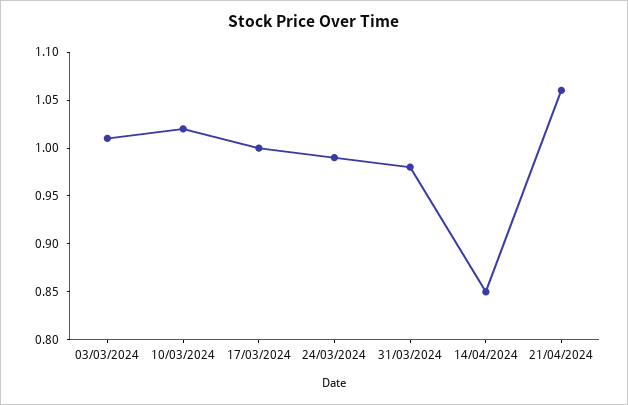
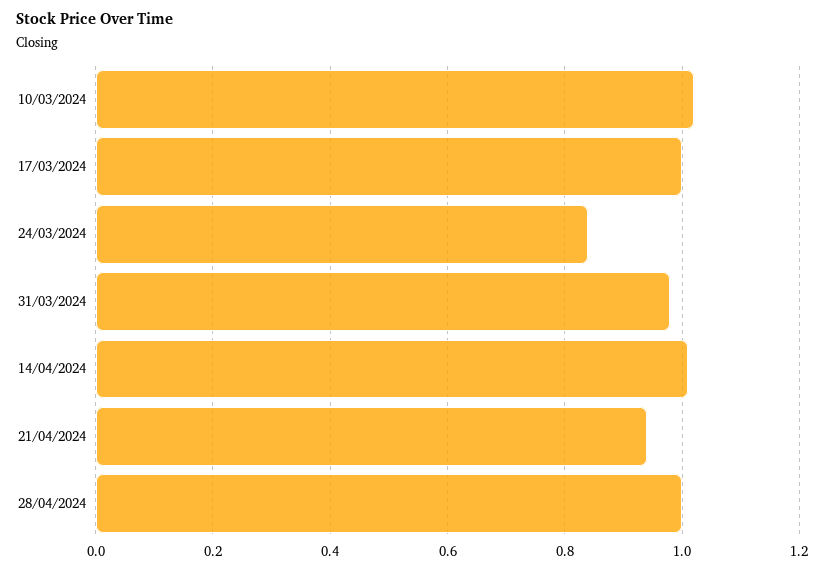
03/03/2024: 1.01 -> none
24/03/2024: 0.99 -> 0.85
14/04/2024: 0.85 -> 1
21/04/2024: 1.06 -> 0.95
28/04/2024: none -> 1

